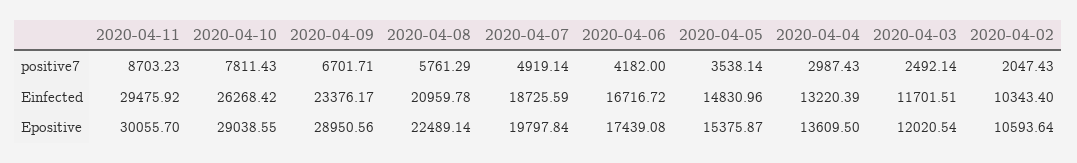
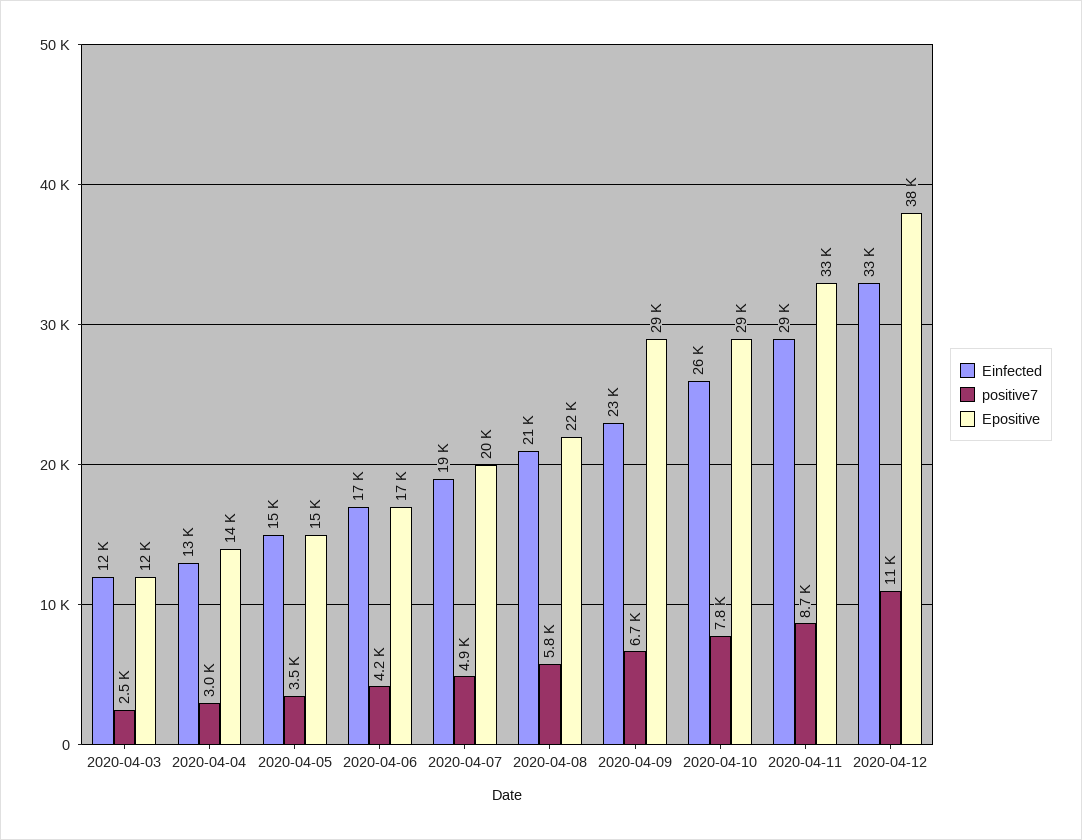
positive7, 2020-04-02: 2047.43 -> none
Einfected, 2020-04-02: 10343.4 -> none
Epositive, 2020-04-11: 30055.7 -> 33000
Epositive, 2020-04-02: 10593.64 -> none
Einfected, 2020-04-12: none -> 33000
positive7, 2020-04-12: none -> 11000
Epositive, 2020-04-12: none -> 38000

